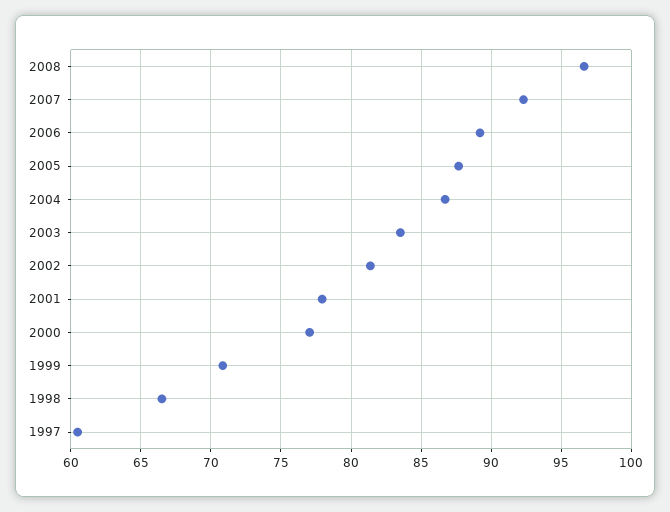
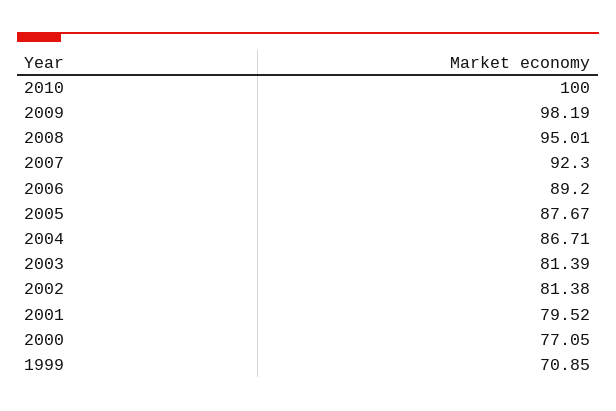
2008: 96.5 -> 95.01
2003: 83.5 -> 81.39
2001: 78 -> 79.52
1998: 66.5 -> none
1997: 60.5 -> none
2010: none -> 100
2009: none -> 98.19

